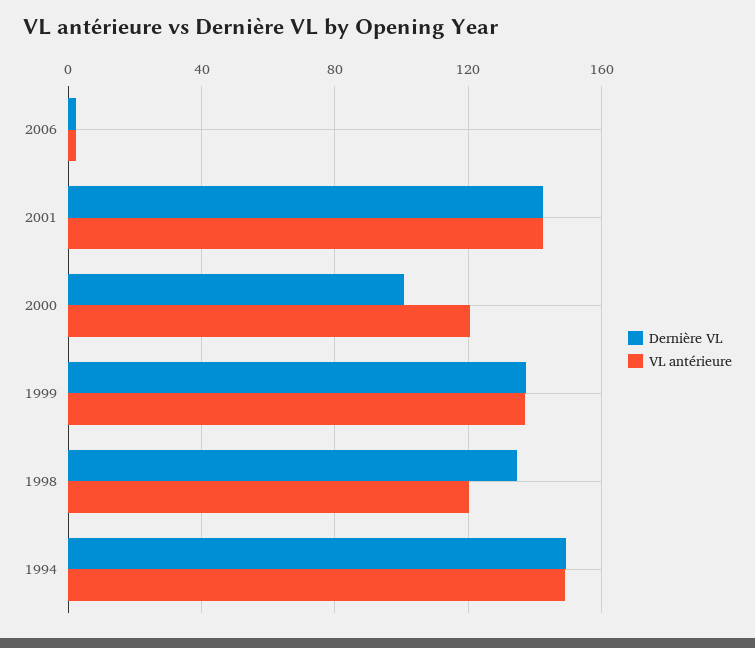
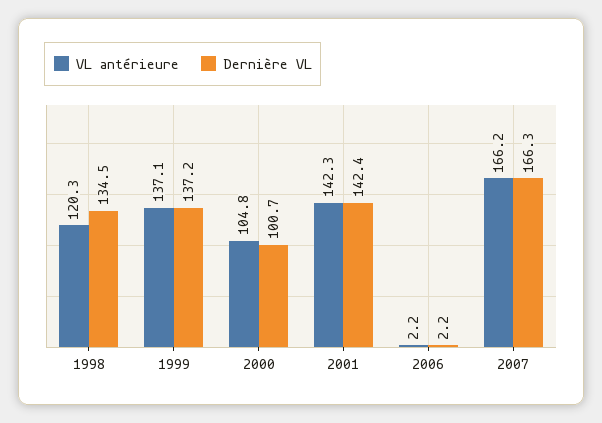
VL antérieure, 2000: 120 -> 104.8
Dernière VL, 1994: 150 -> none
VL antérieure, 1994: 150 -> none
VL antérieure, 2007: none -> 166.2
Dernière VL, 2007: none -> 166.3

